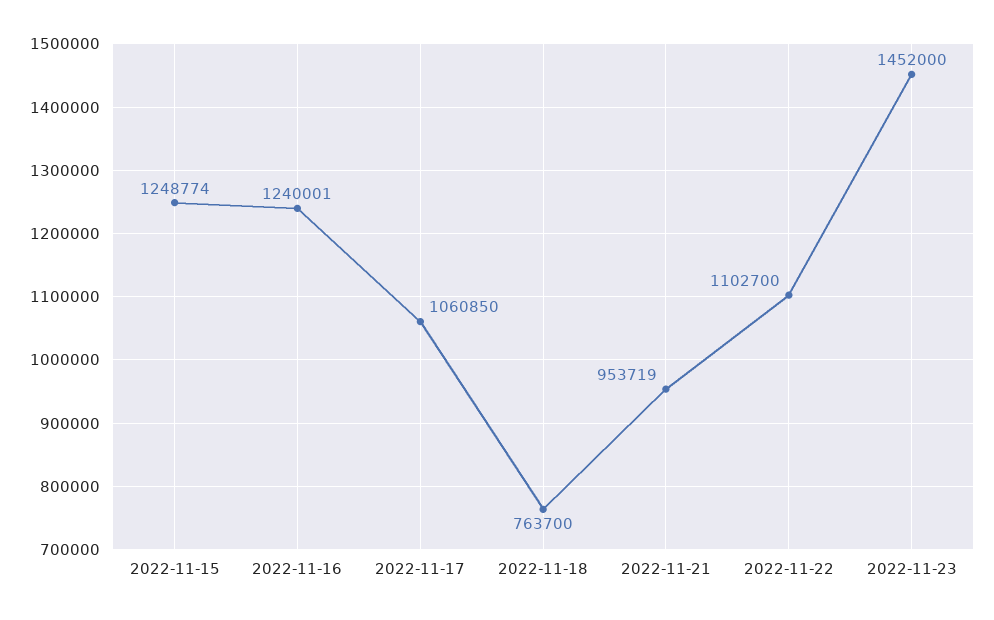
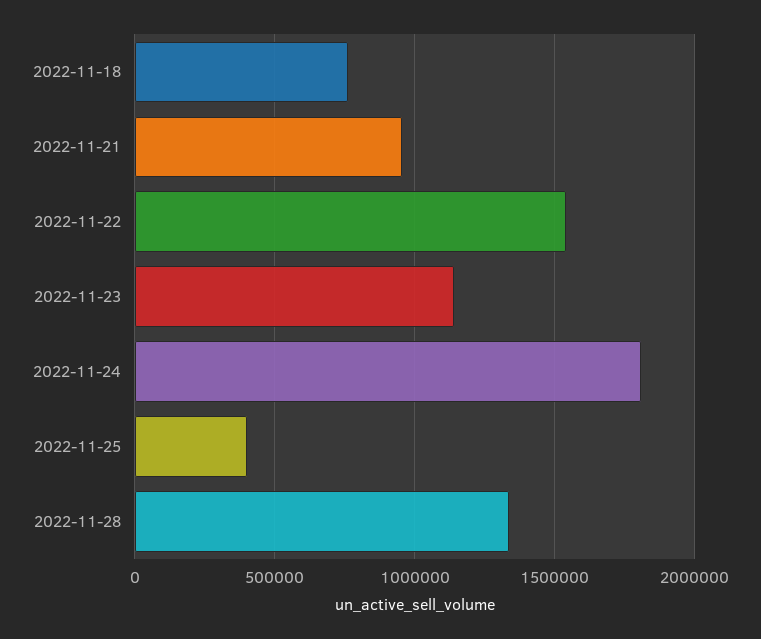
2022-11-15: 1248774 -> none
2022-11-16: 1240001 -> none
2022-11-17: 1060850 -> none
2022-11-22: 1102700 -> 1550000
2022-11-23: 1452000 -> 1150000
2022-11-24: none -> 1800000
2022-11-25: none -> 400000
2022-11-28: none -> 1350000

